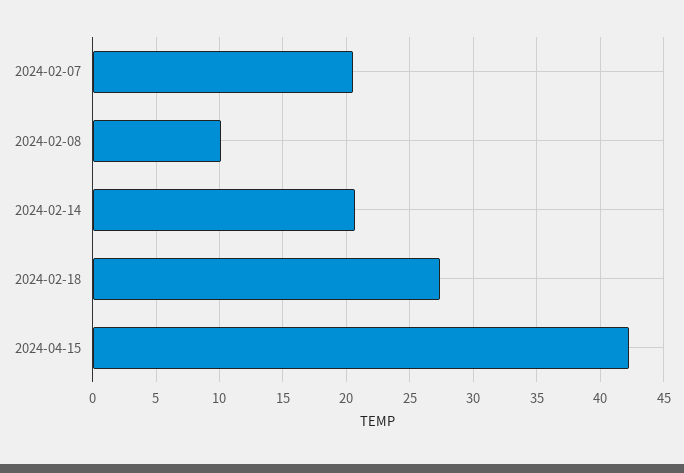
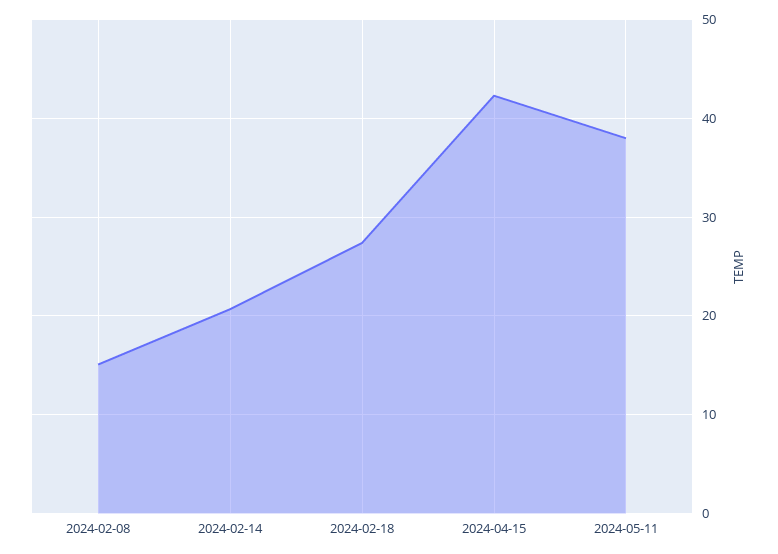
2024-02-07: 20.5 -> none
2024-02-08: 10 -> 15
2024-05-11: none -> 38

